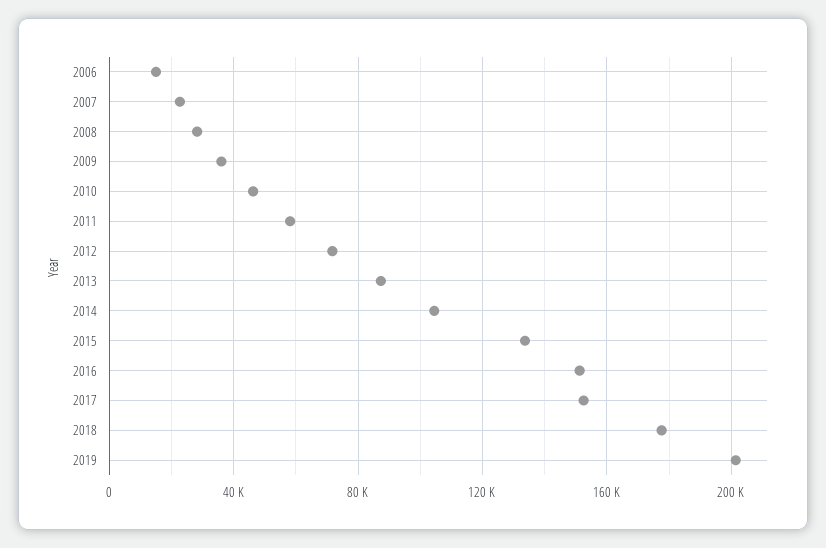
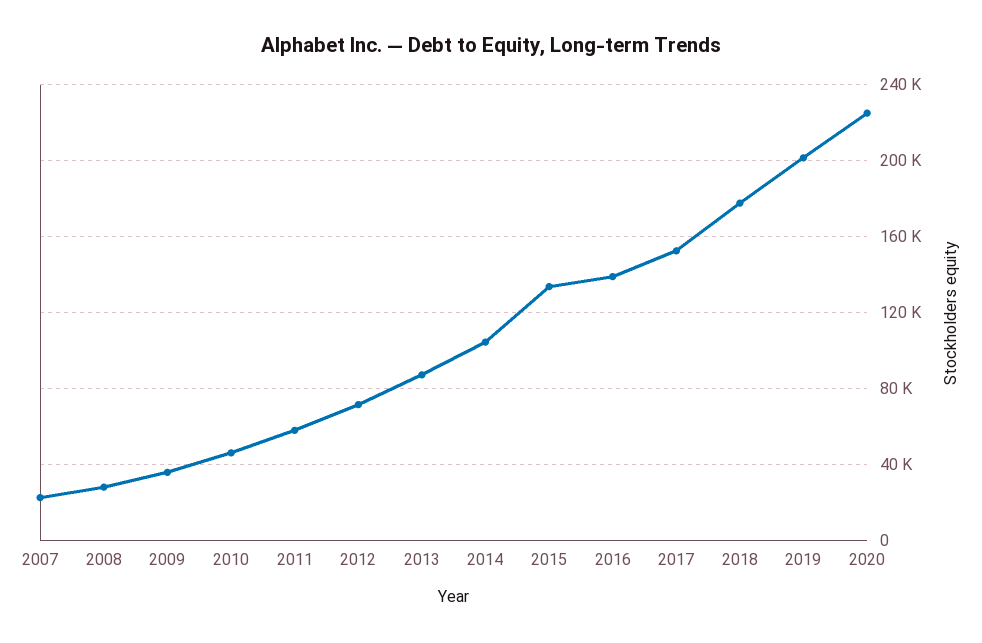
2006: 15000 -> none
2016: 150000 -> 140000
2020: none -> 225000

